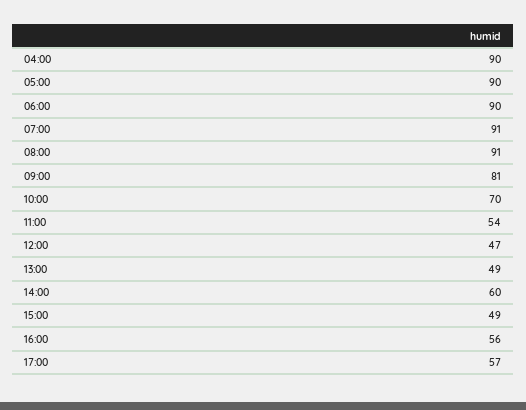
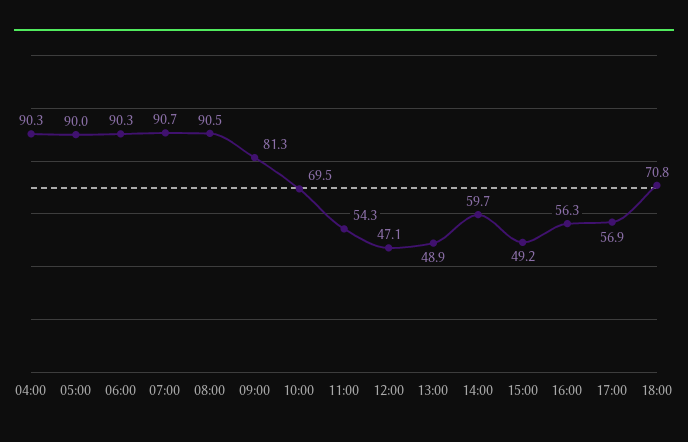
18:00: none -> 70.8

